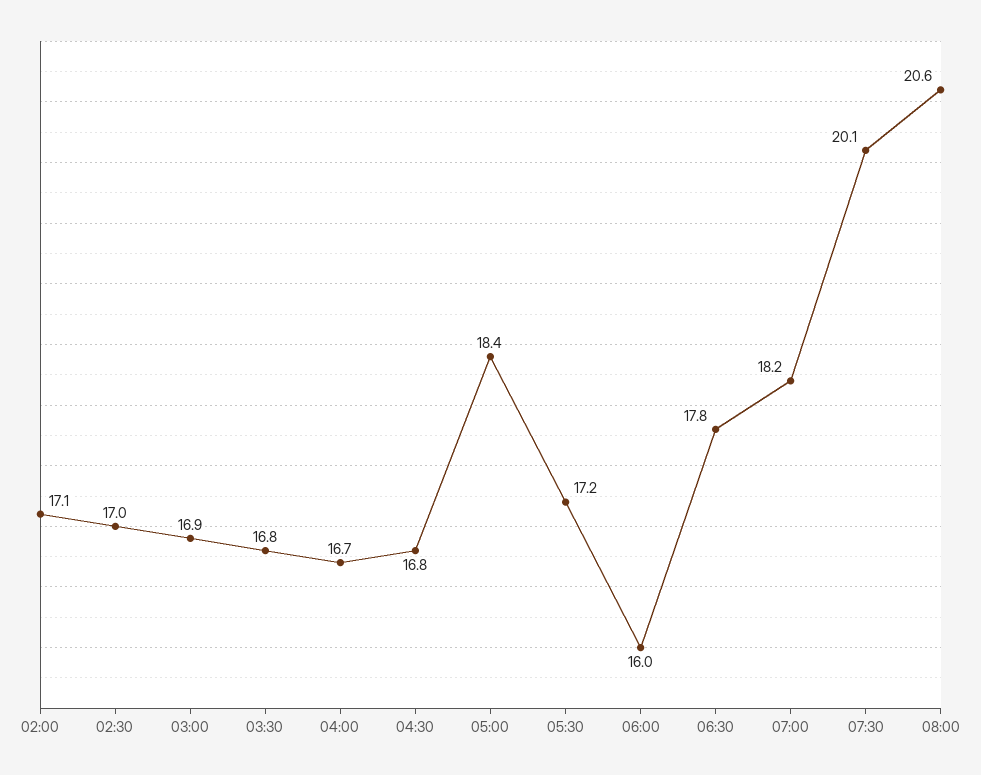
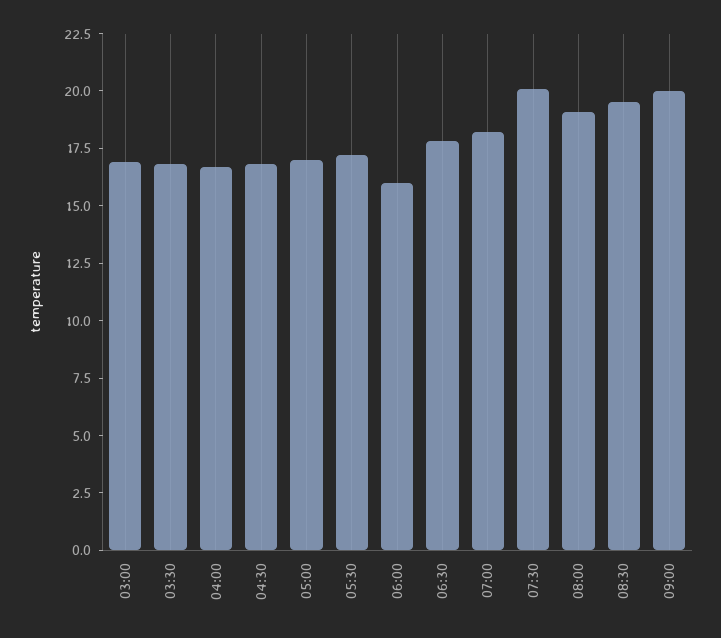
02:00: 17.1 -> none
02:30: 17 -> none
05:00: 18.4 -> 17
08:00: 20.6 -> 19
08:30: none -> 19.5
09:00: none -> 20

